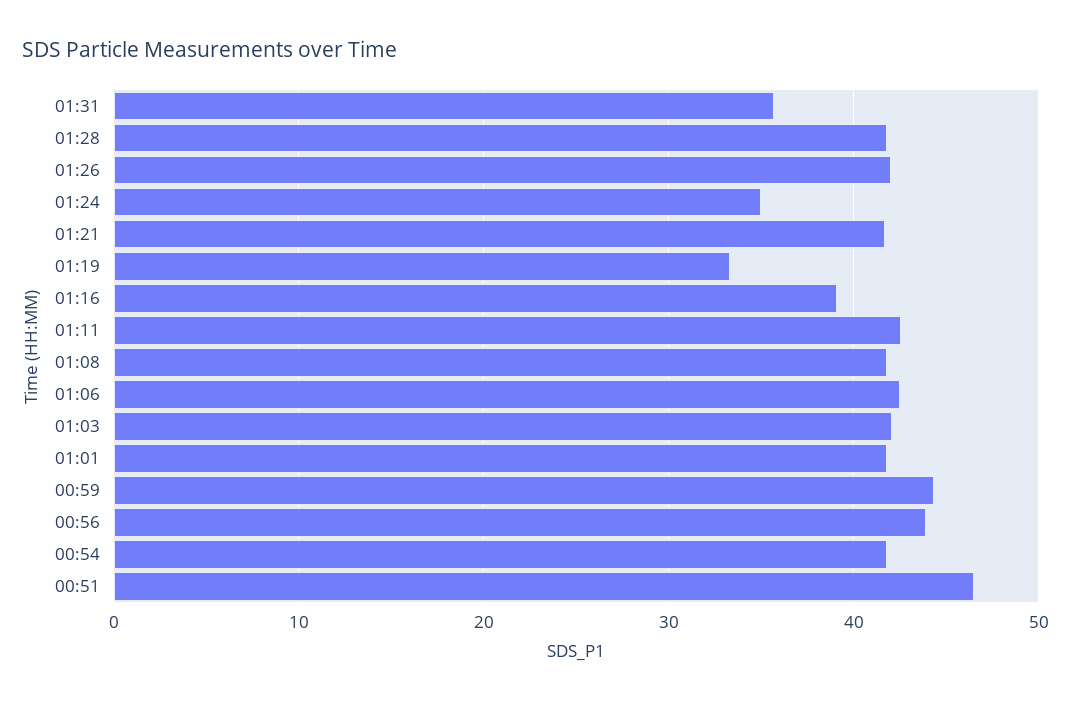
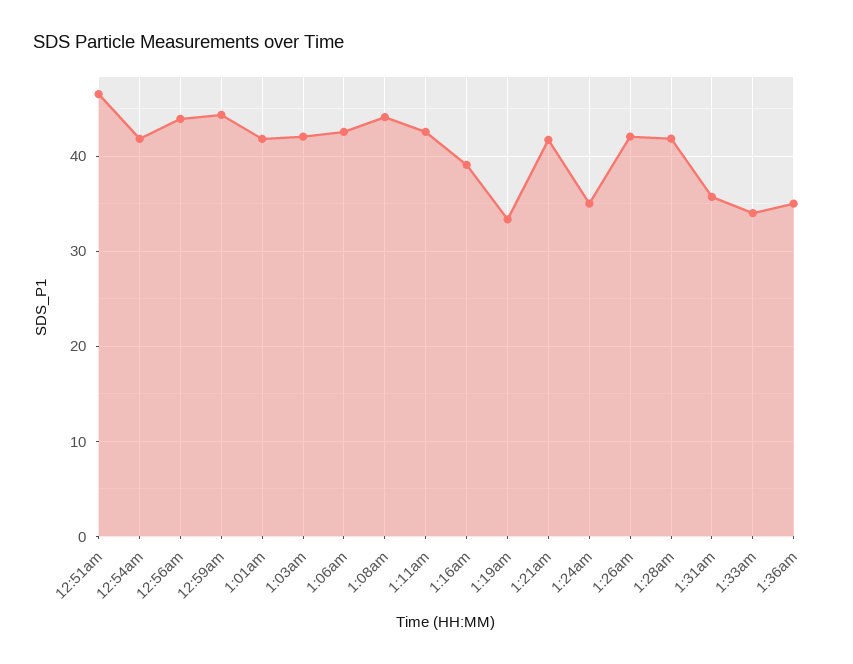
01:08: 42 -> 44
1:33am: none -> 34
1:36am: none -> 35

